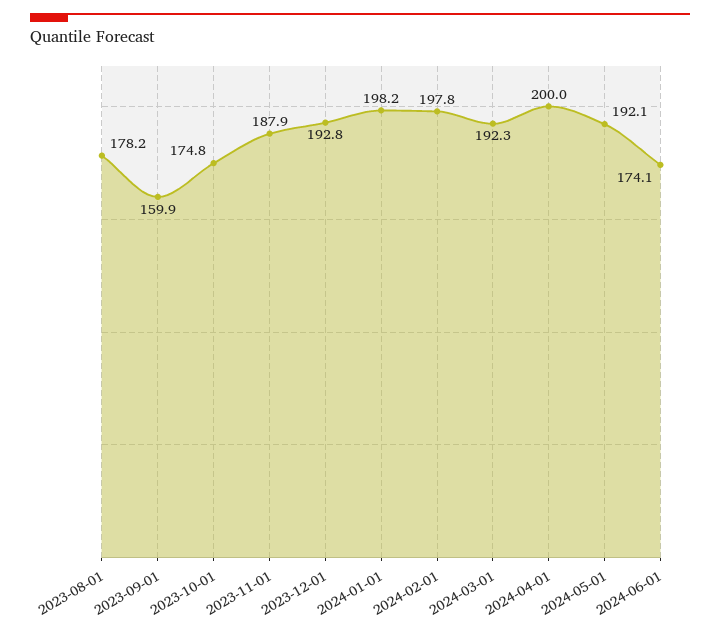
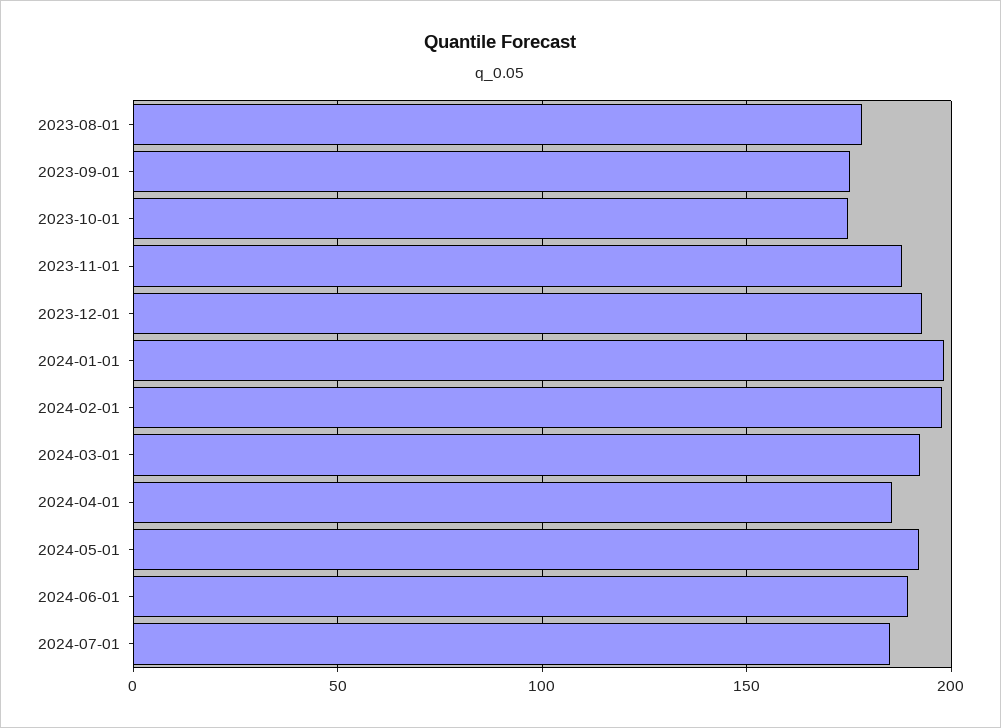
2023-09-01: 159.9 -> 175
2024-04-01: 200 -> 185
2024-06-01: 174.1 -> 190
2024-07-01: none -> 185

